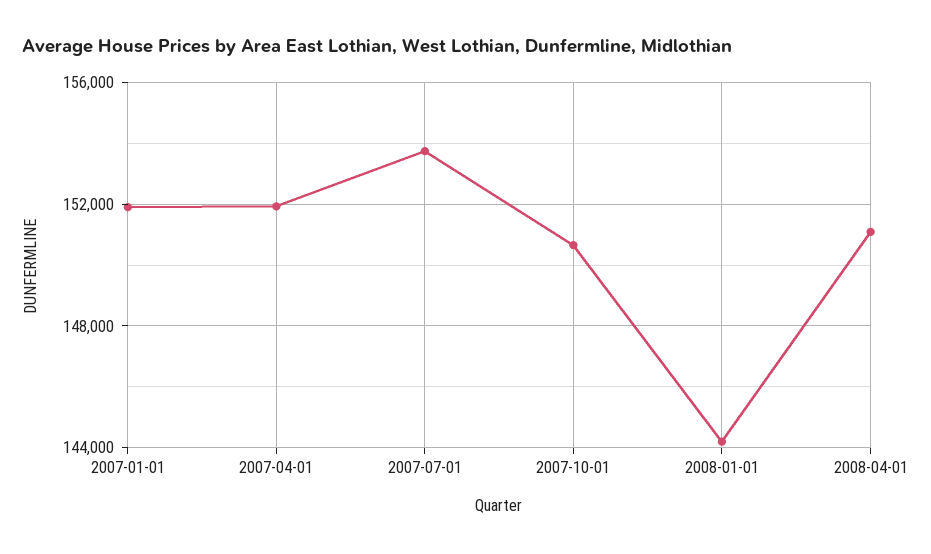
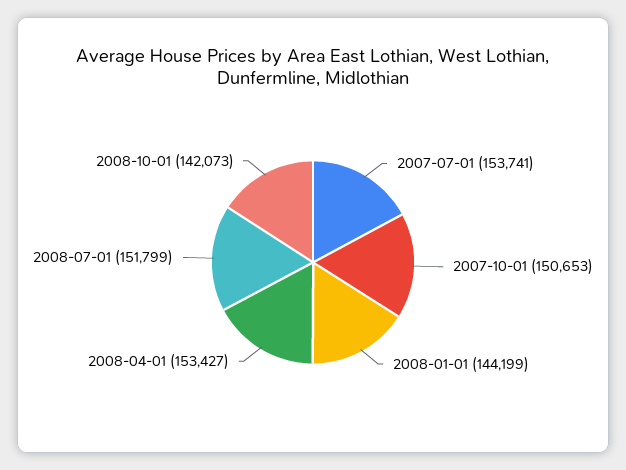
2007-01-01: 152000 -> none
2007-04-01: 152000 -> none
2008-04-01: 151000 -> 153427
2008-07-01: none -> 151799
2008-10-01: none -> 142073

